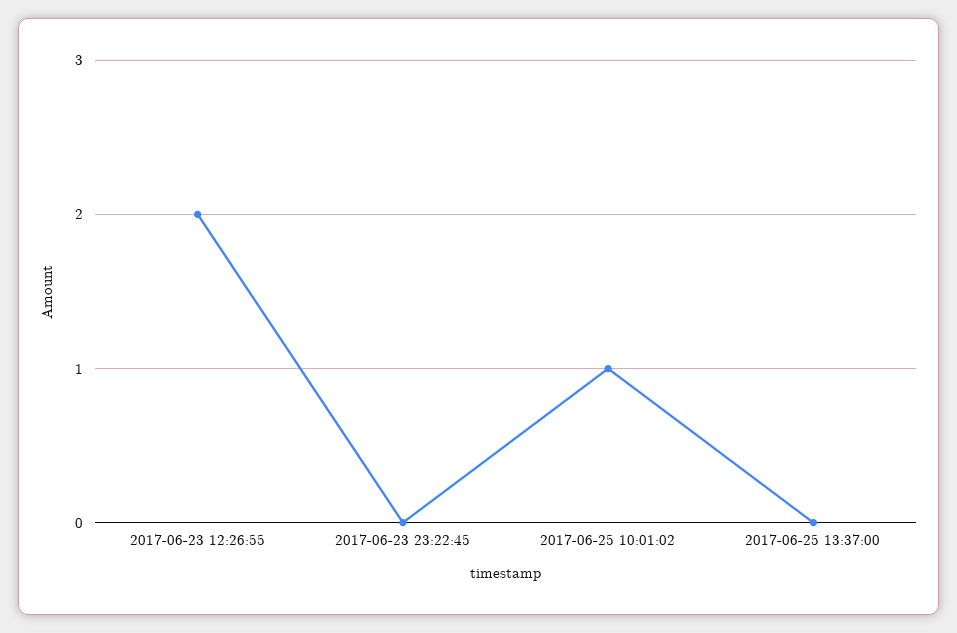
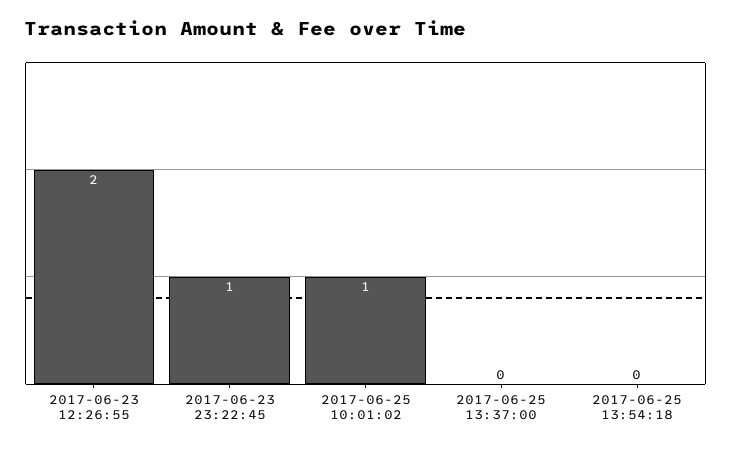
2017-06-23 23:22:45: 0 -> 1
2017-06-25 13:54:18: none -> 0

